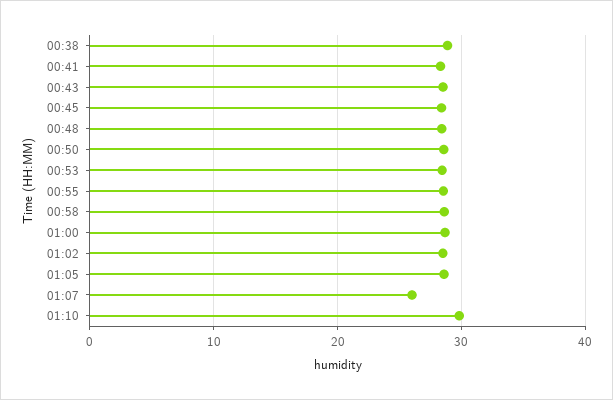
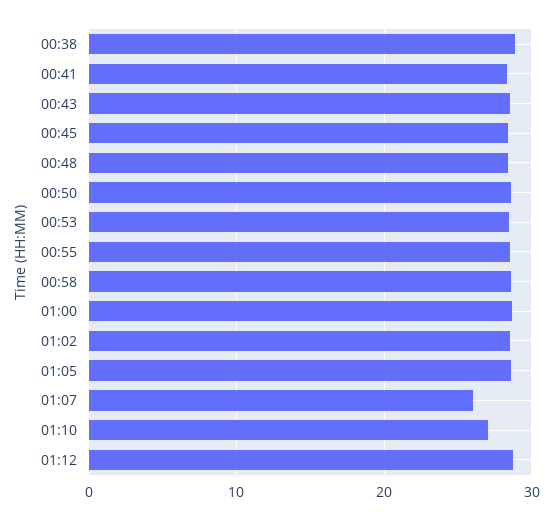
01:10: 30 -> 27
01:12: none -> 29

